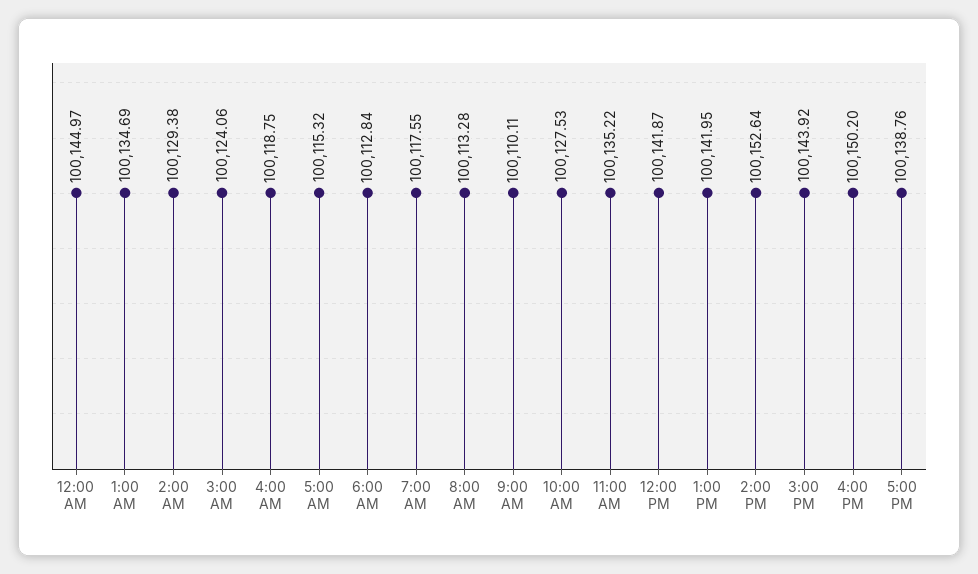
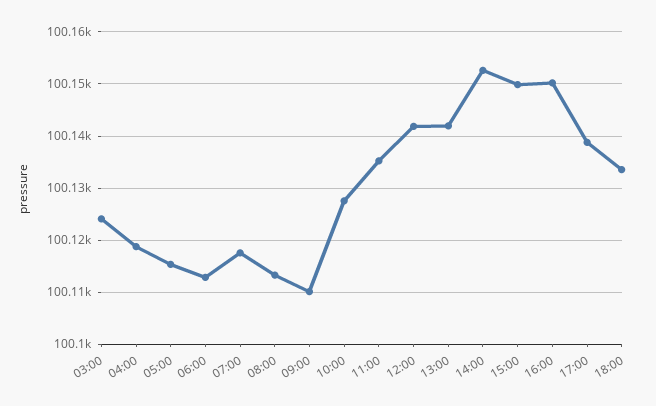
12:00 AM: 100144.97 -> none
1:00 AM: 100134.69 -> none
2:00 AM: 100129.38 -> none
3:00 PM: 100143.92 -> 100150
18:00: none -> 100134

